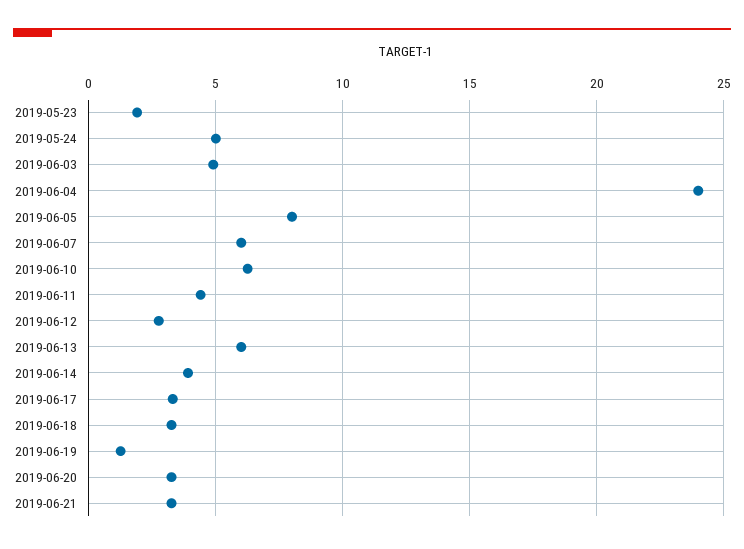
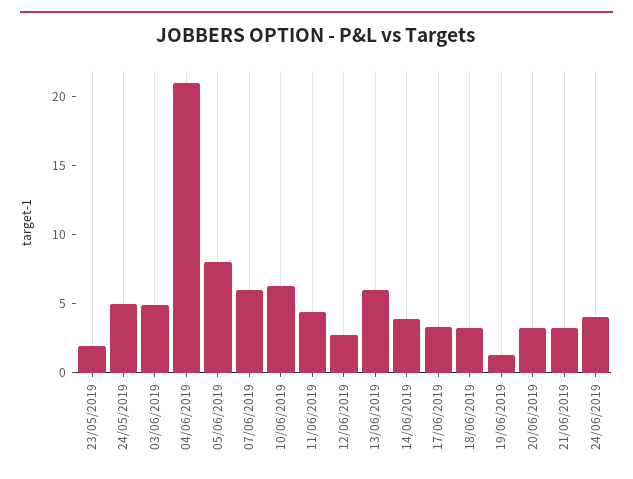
2019-06-04: 24 -> 21
24/06/2019: none -> 4

